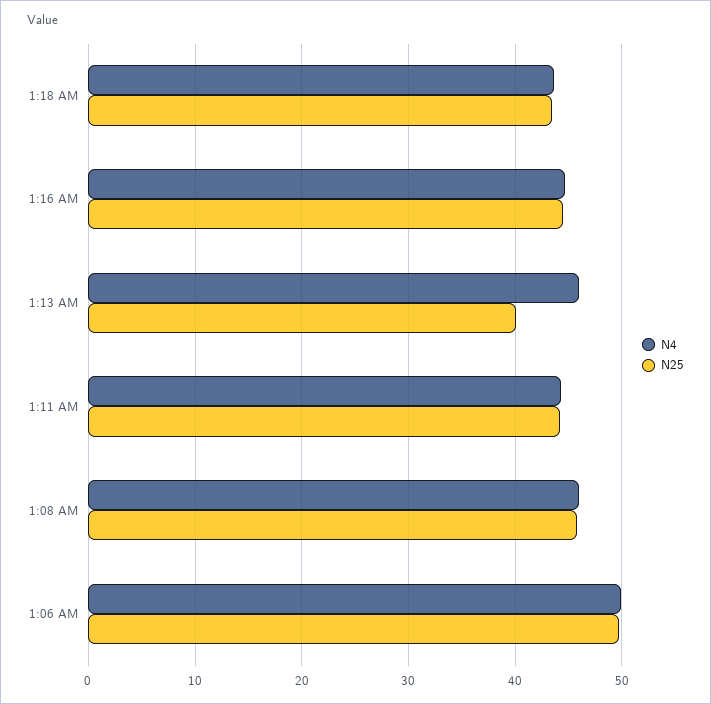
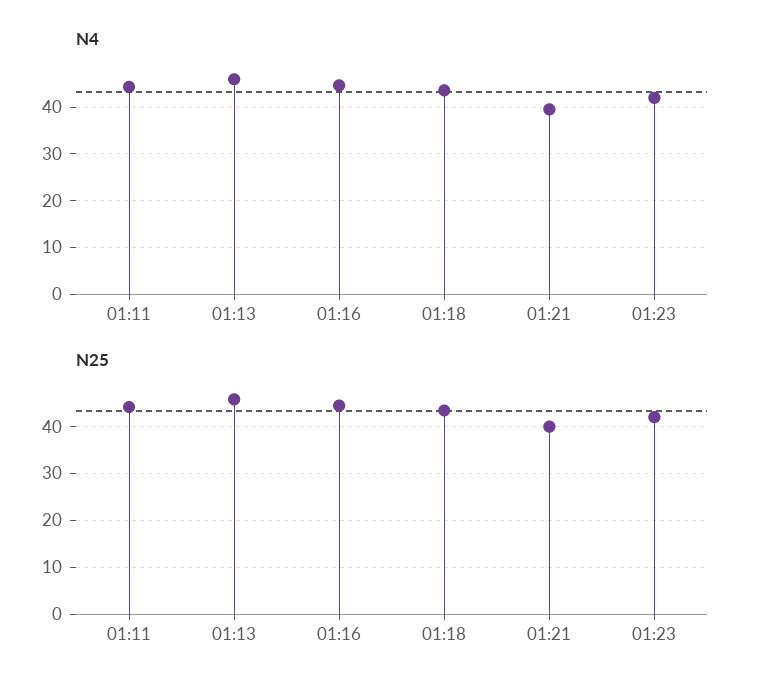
N25, 1:13 AM: 40 -> 46
N4, 1:08 AM: 46 -> none
N25, 1:08 AM: 46 -> none
N4, 1:06 AM: 50 -> none
N25, 1:06 AM: 50 -> none
N4, 01:21: none -> 40
N4, 01:23: none -> 42
N25, 01:21: none -> 40
N25, 01:23: none -> 42

